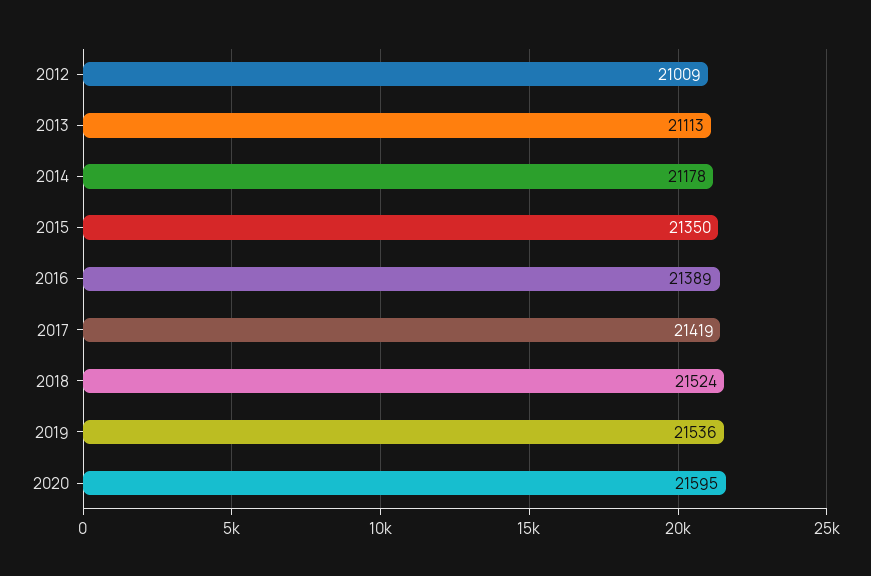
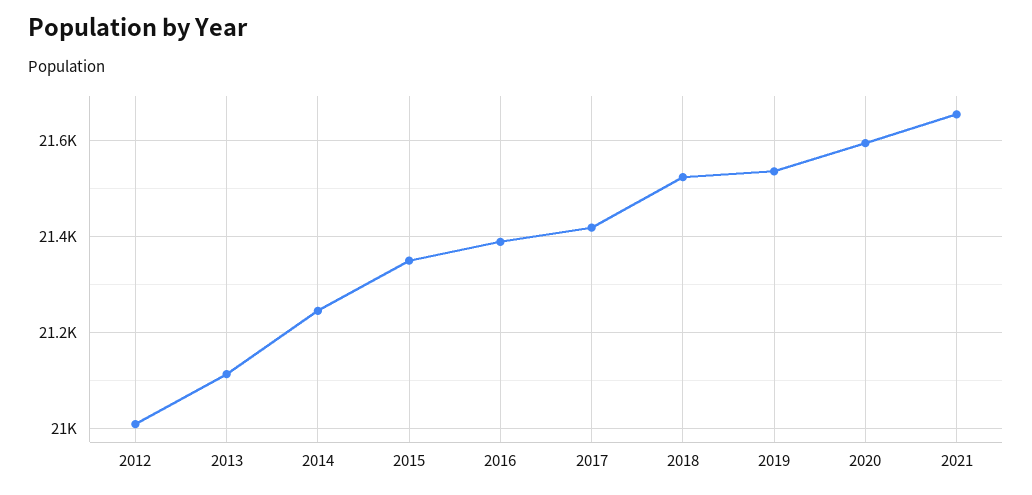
2014: 21178 -> 21240
2021: none -> 21660

